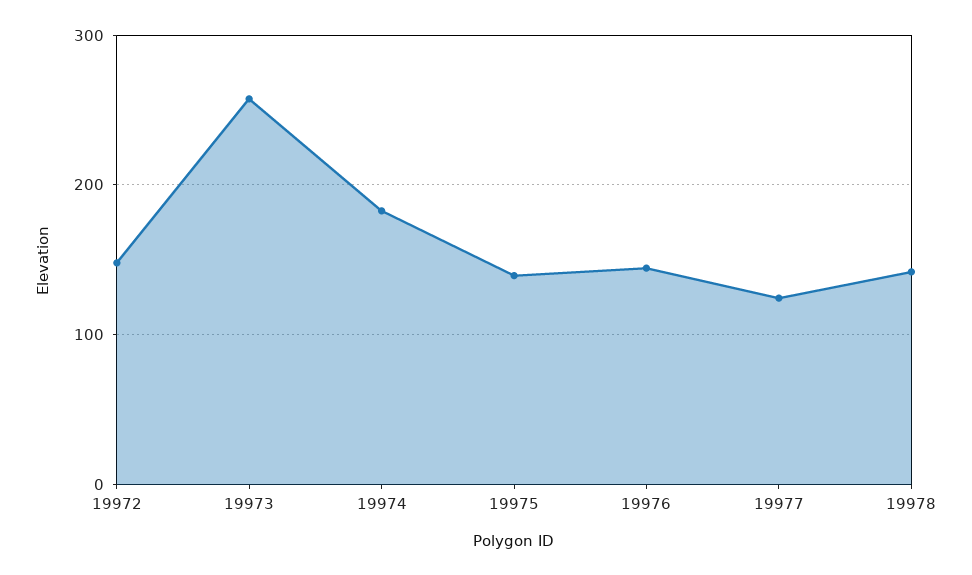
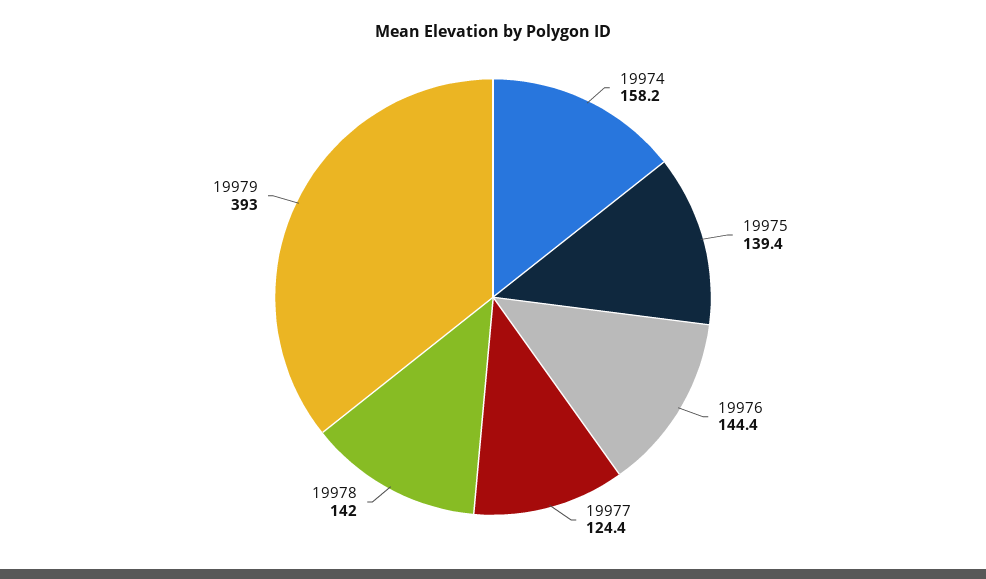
19972: 150 -> none
19973: 260 -> none
19974: 180 -> 158.2
19979: none -> 393

